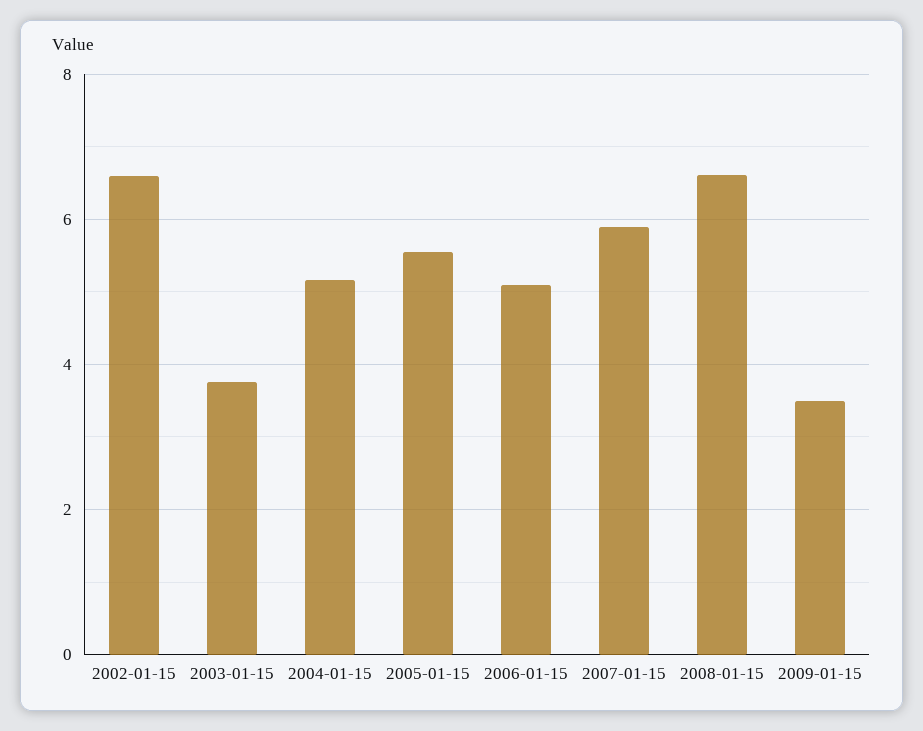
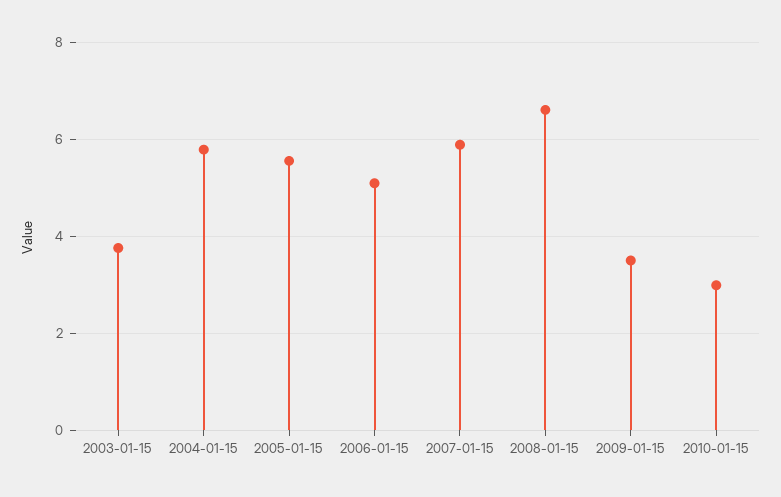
2002-01-15: 6.6 -> none
2004-01-15: 5.2 -> 5.8
2010-01-15: none -> 3

